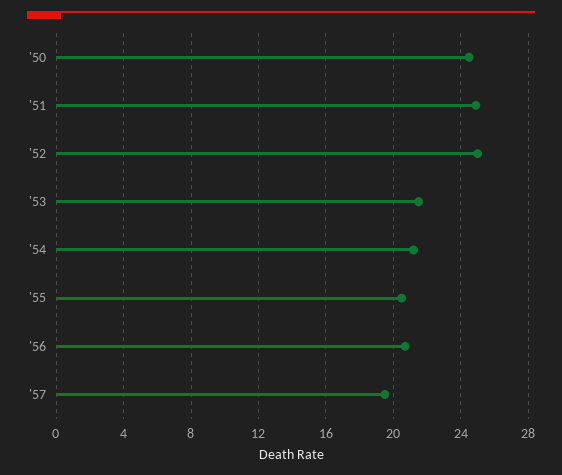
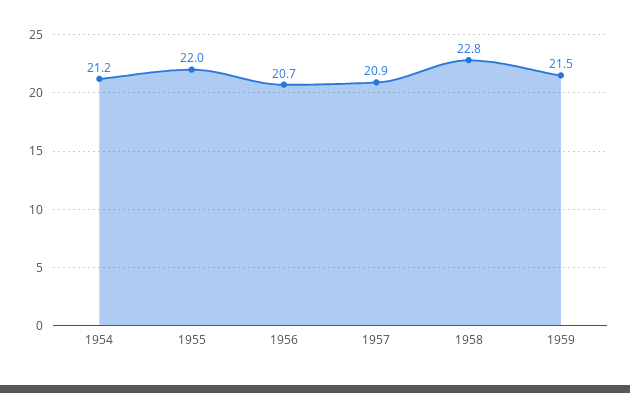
'50: 24.5 -> none
'51: 25 -> none
'52: 25 -> none
'53: 21.5 -> none
'55: 20.5 -> 22
'57: 19.5 -> 20.9
1958: none -> 22.8
1959: none -> 21.5

